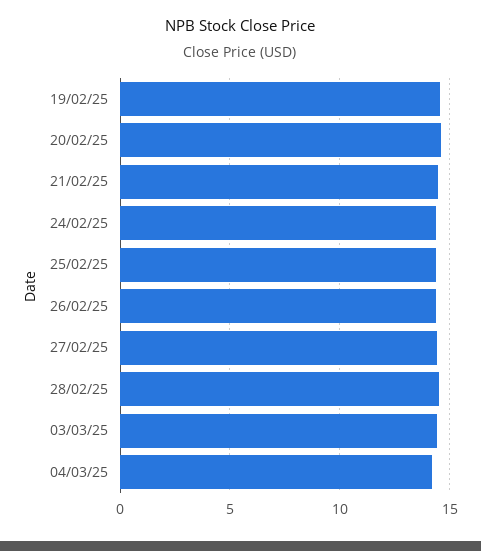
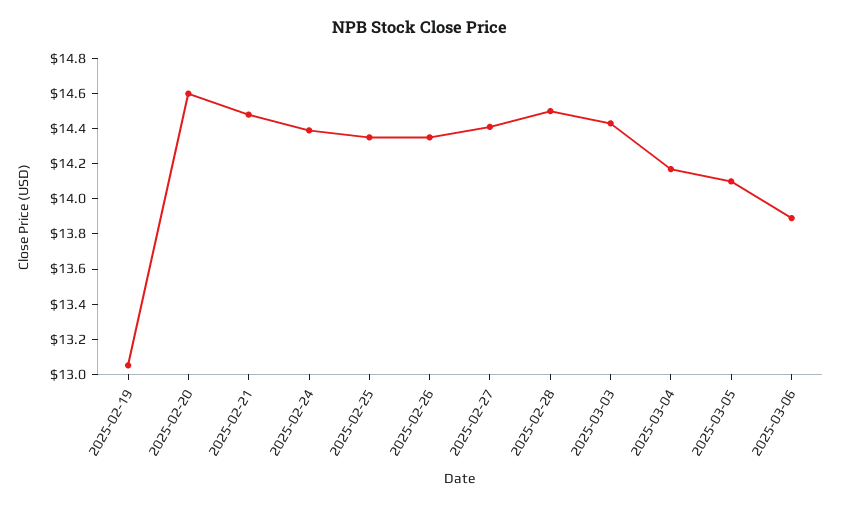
19/02/25: 14.5 -> 13.05
2025-03-05: none -> 14.1
2025-03-06: none -> 13.9

